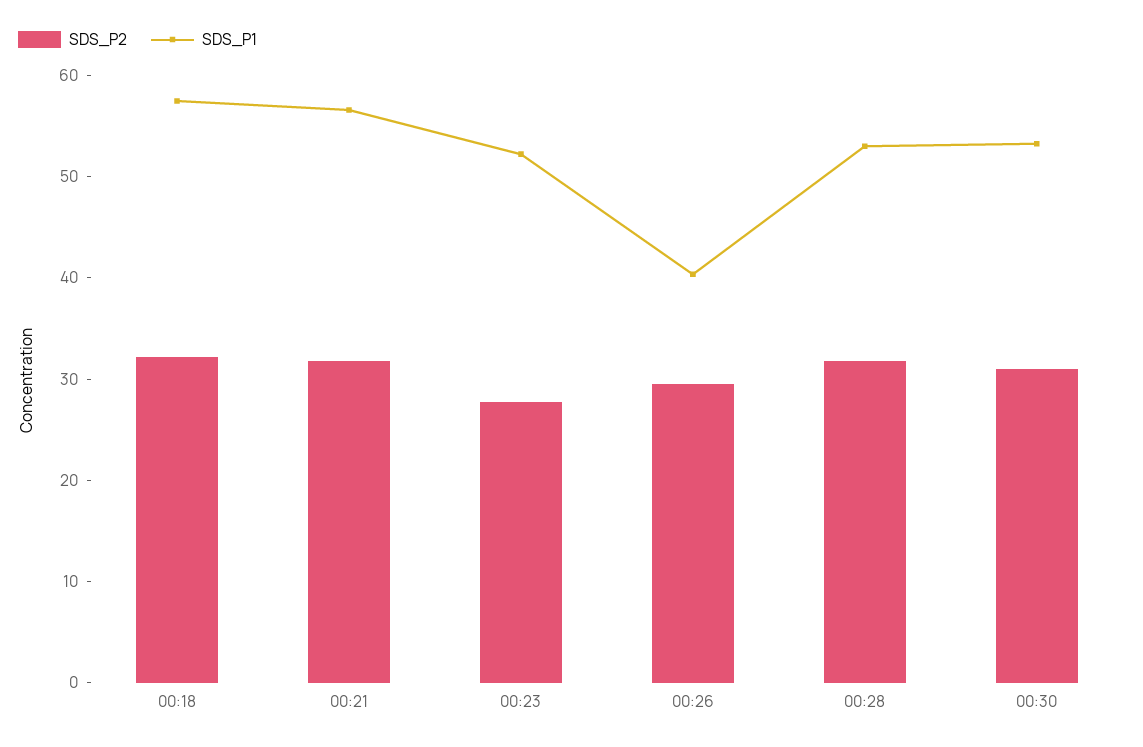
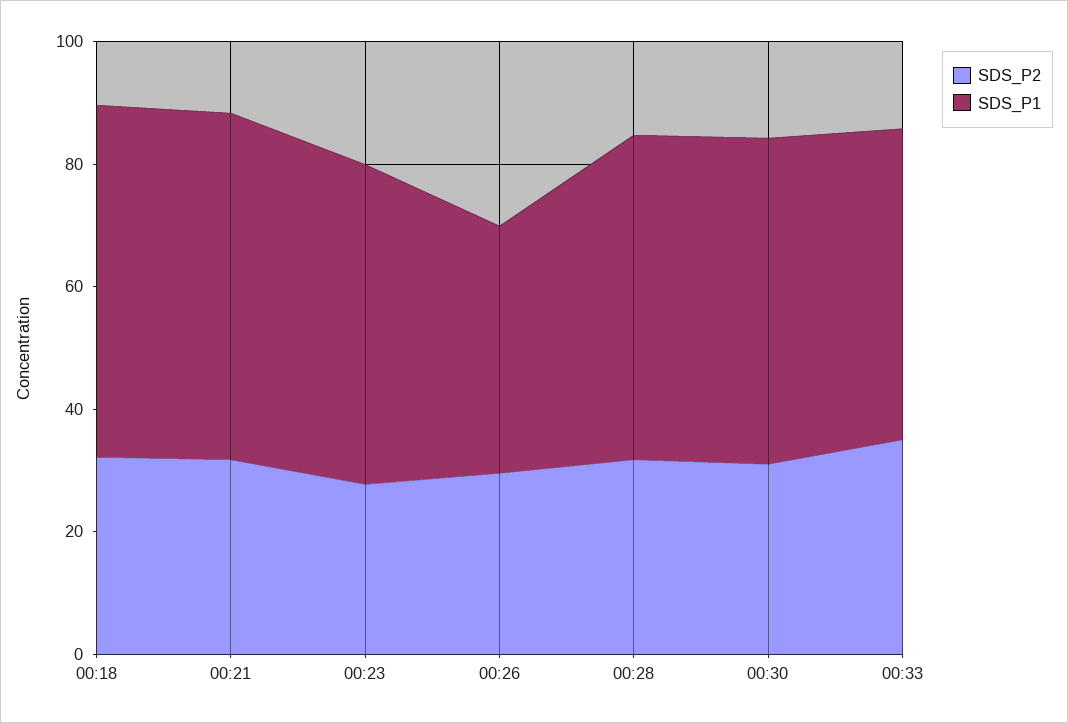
SDS_P2, 00:33: none -> 35
SDS_P1, 00:33: none -> 50

